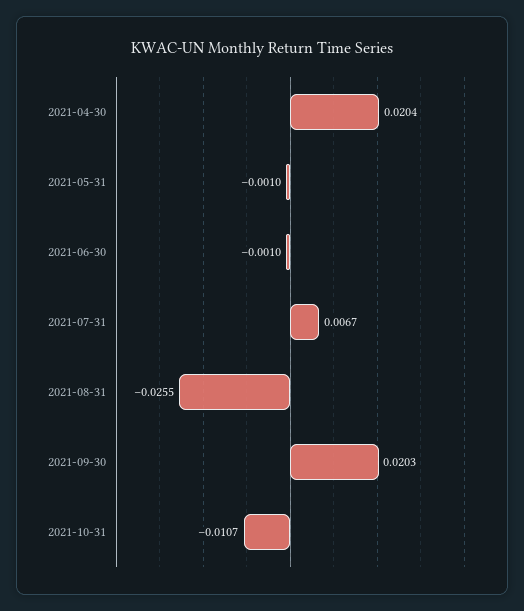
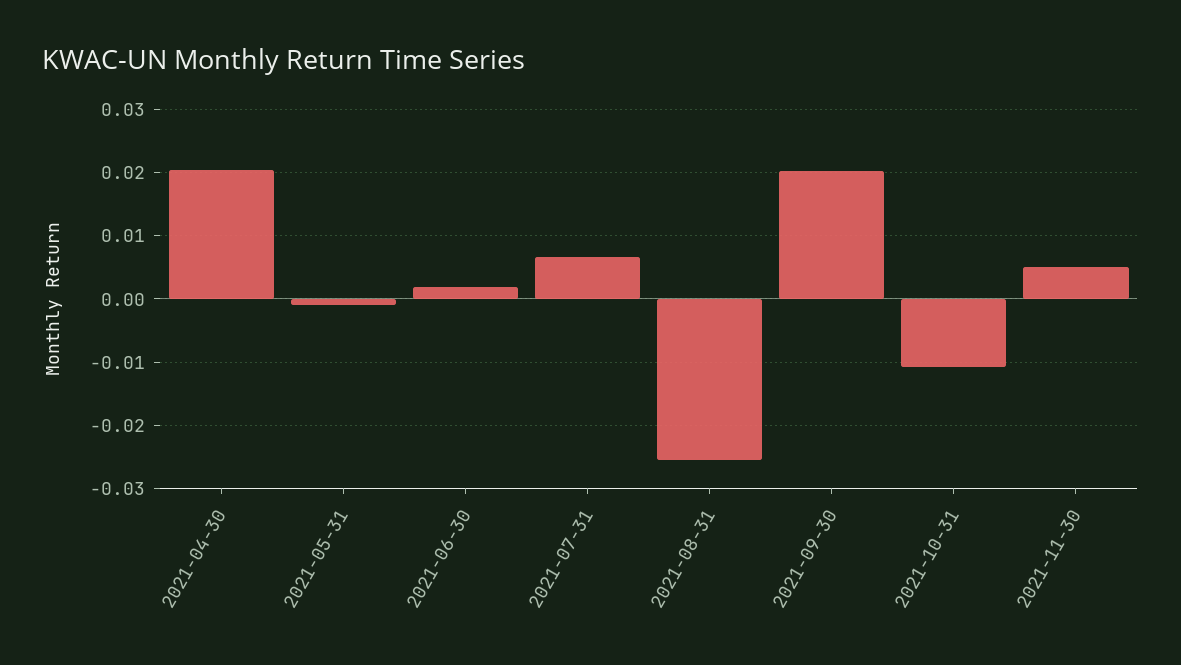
2021-06-30: -0.001 -> 0.002
2021-11-30: none -> 0.005

